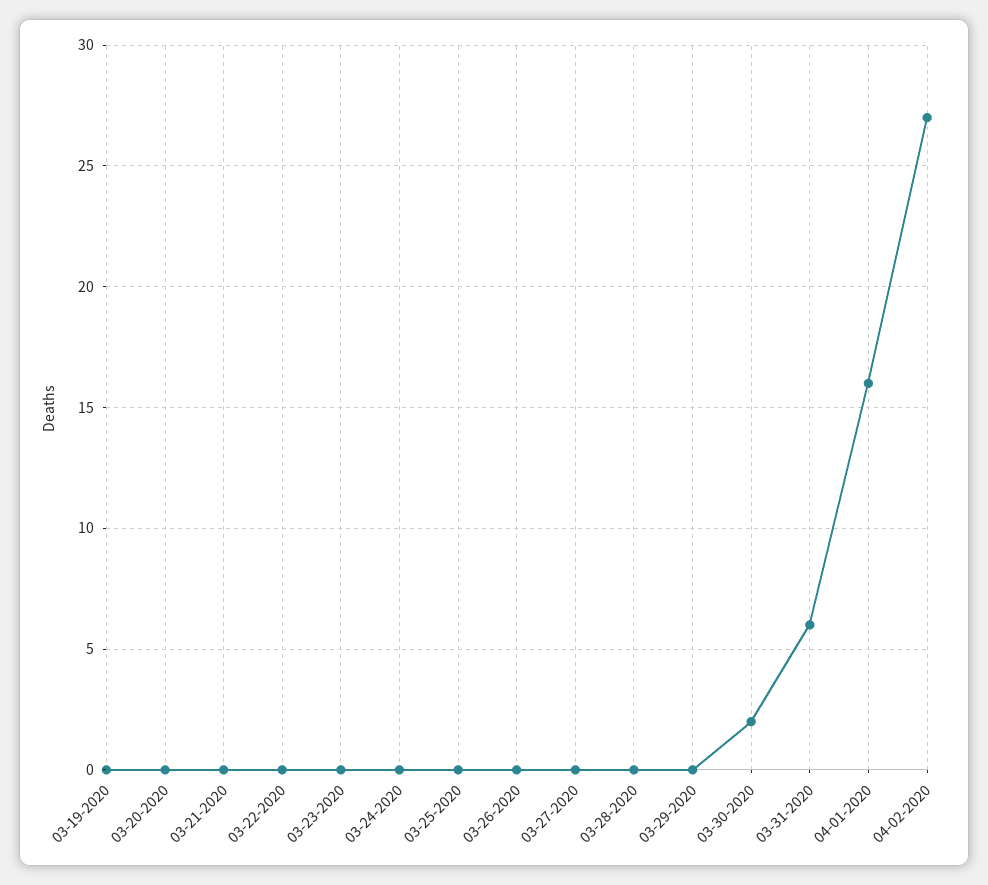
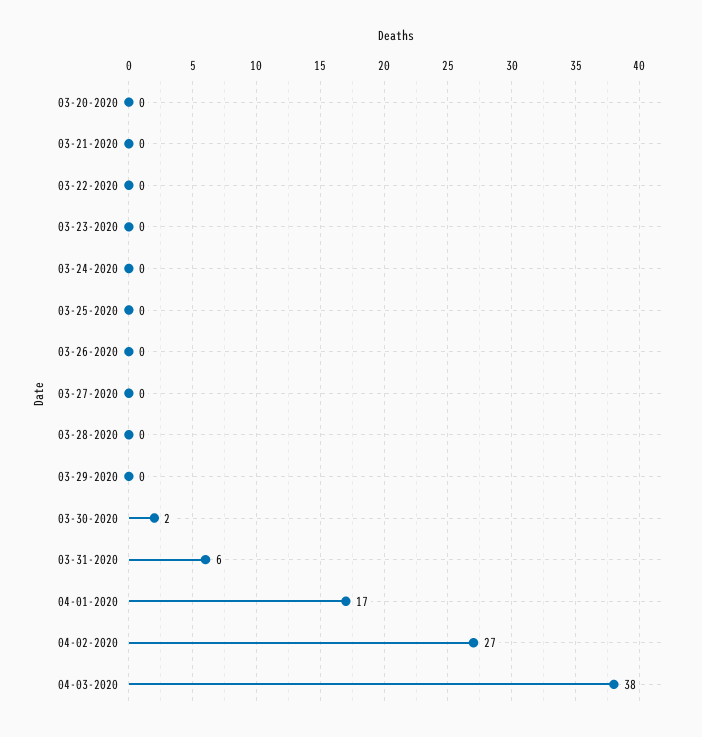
03-19-2020: 0 -> none
04-01-2020: 16 -> 17
04-03-2020: none -> 38

